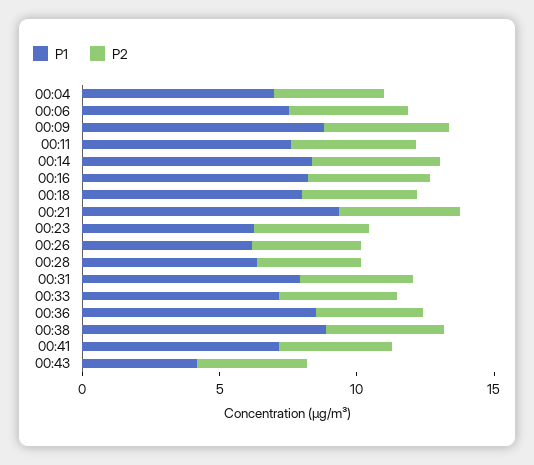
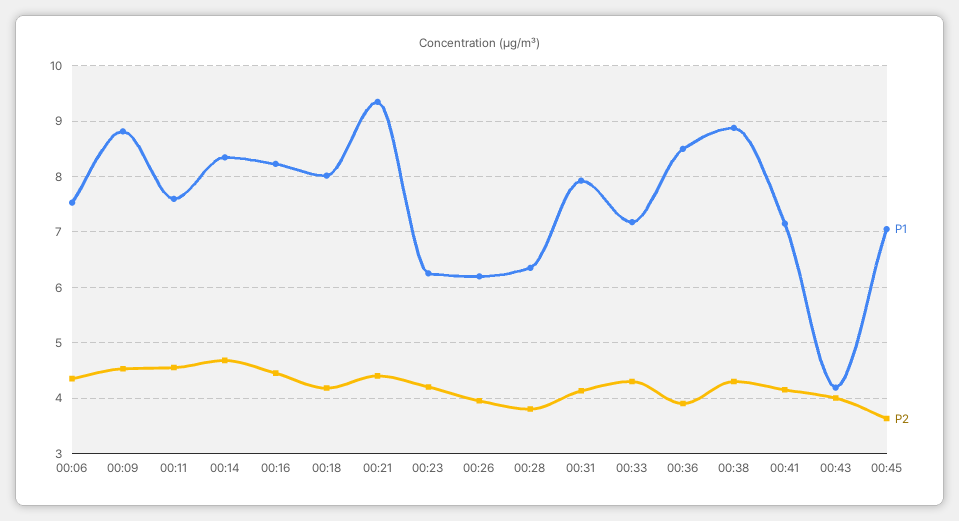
P1, 00:04: 7 -> none
P2, 00:04: 4 -> none
P1, 00:45: none -> 7
P2, 00:45: none -> 3.6

